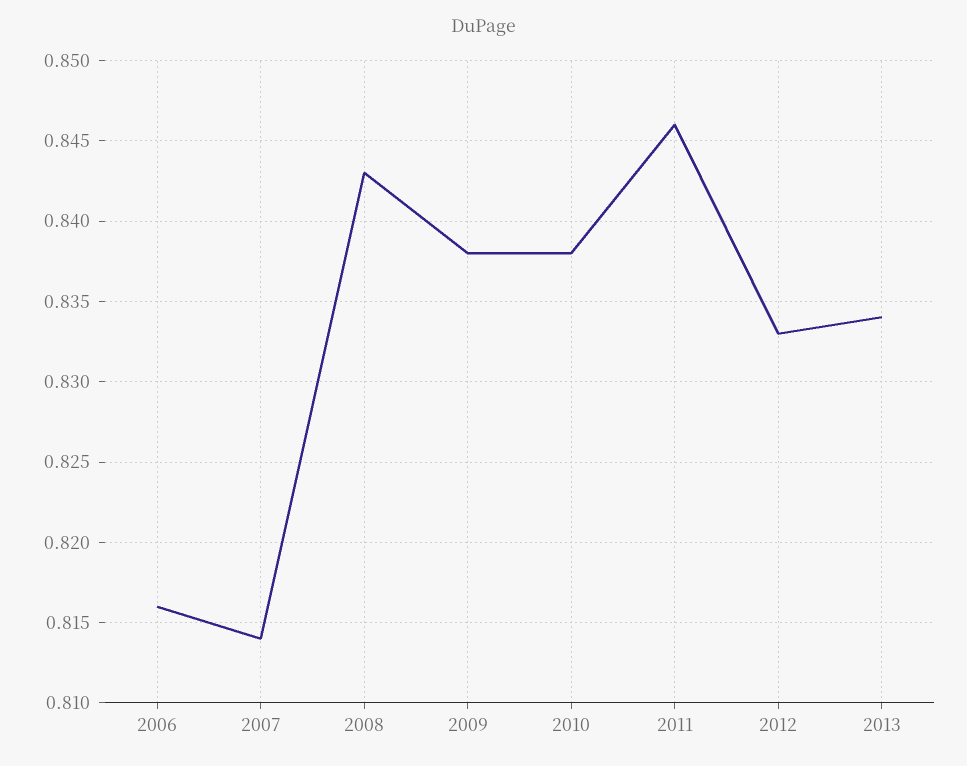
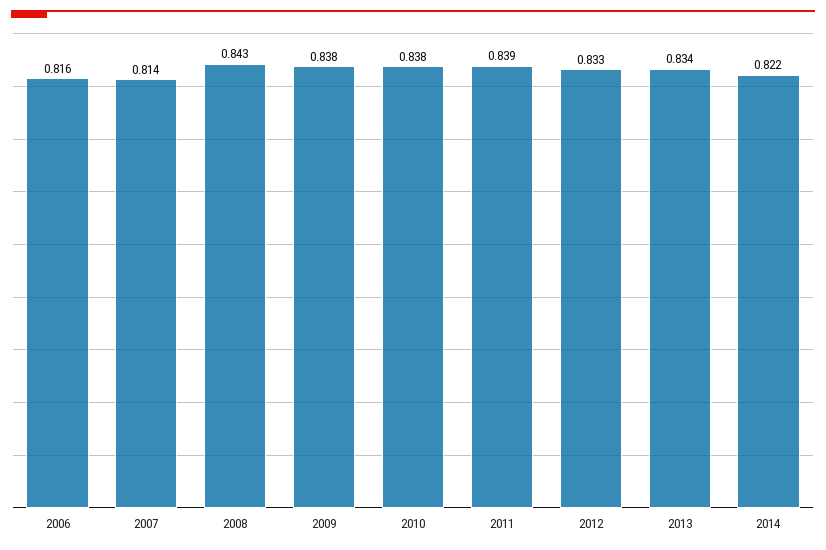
2011: 0.846 -> 0.839
2014: none -> 0.822

